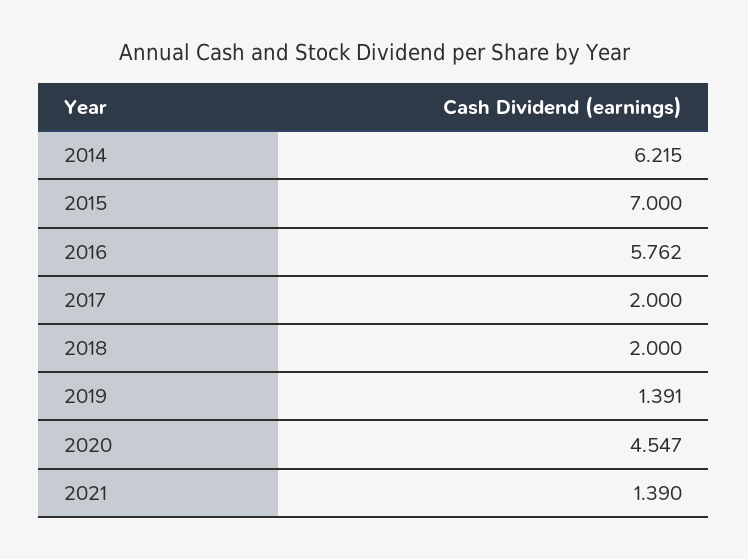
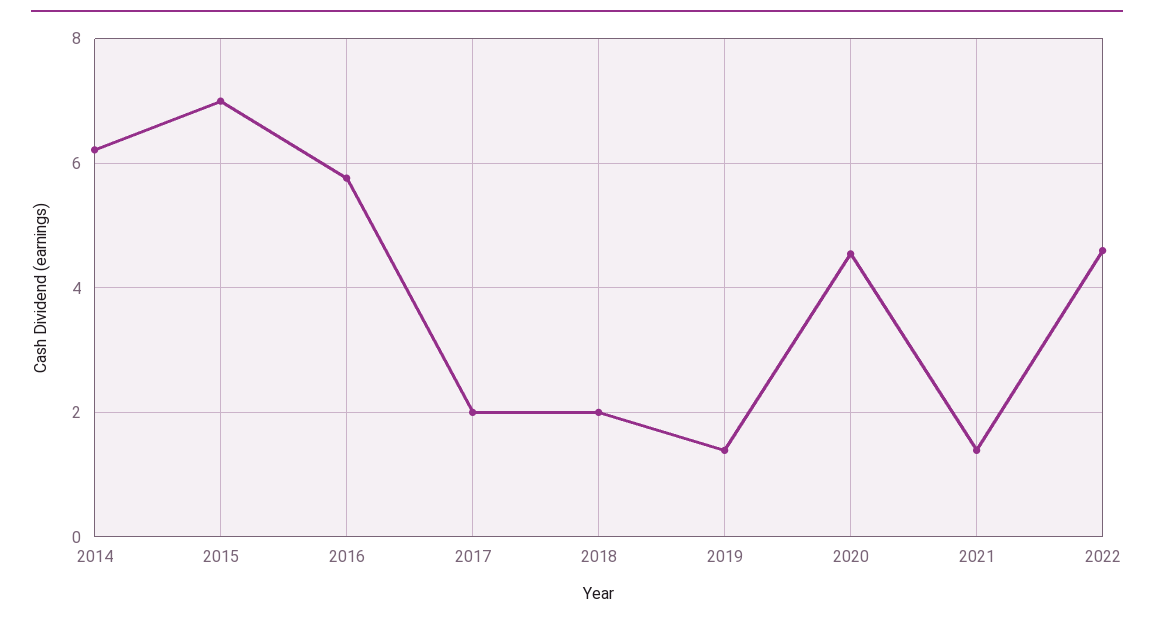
2022: none -> 4.6

